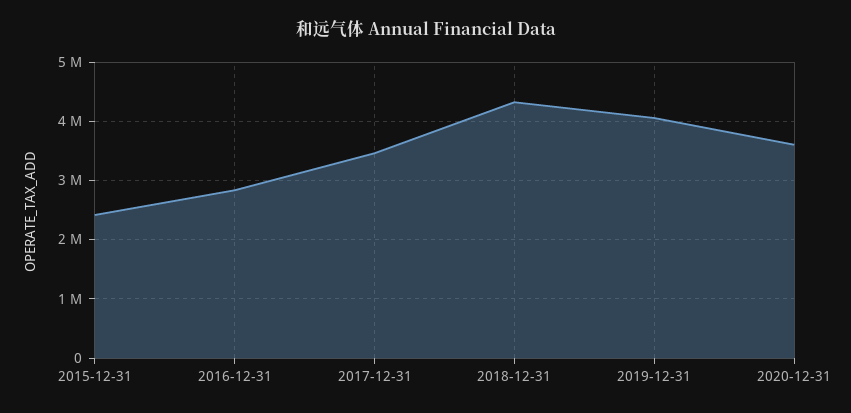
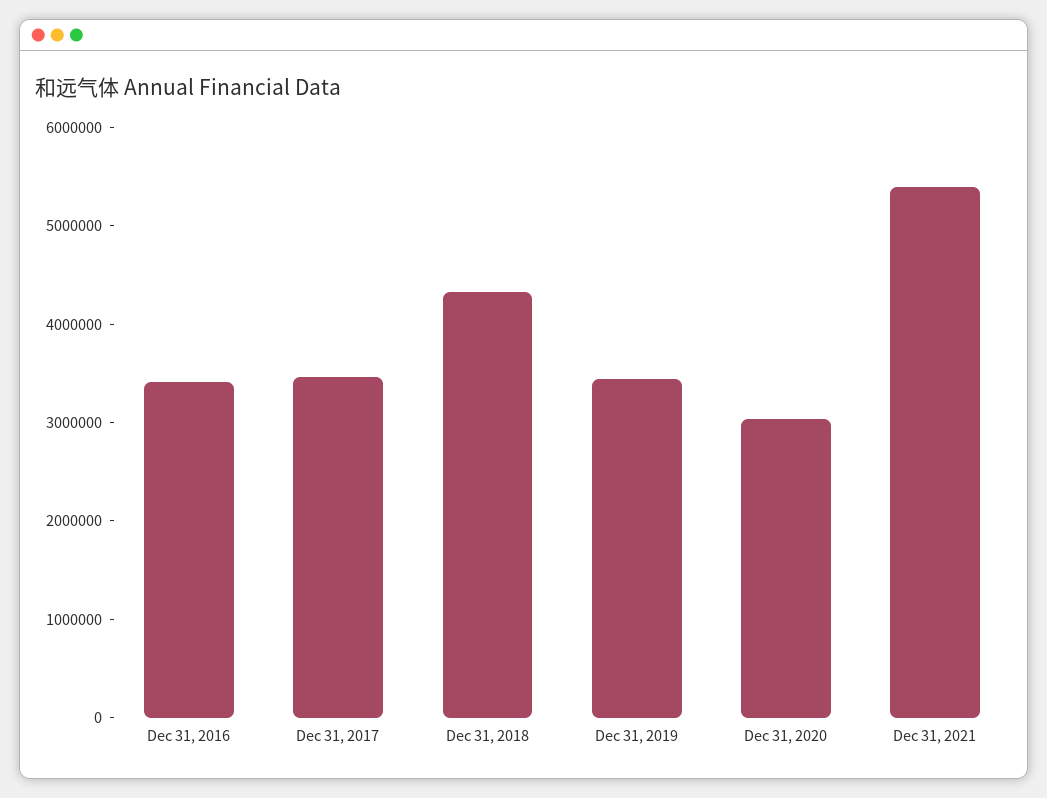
2015-12-31: 2400000 -> none
2016-12-31: 2800000 -> 3400000
2019-12-31: 4000000 -> 3400000
2020-12-31: 3600000 -> 3000000
Dec 31, 2021: none -> 5400000

